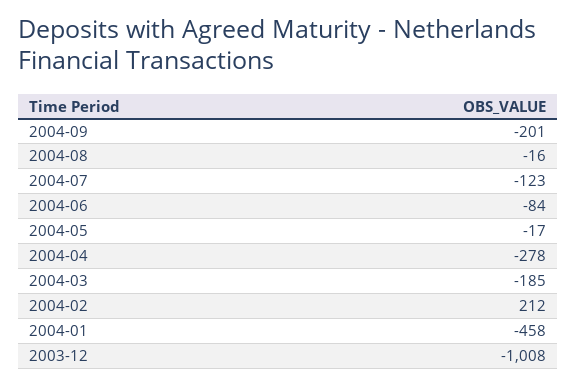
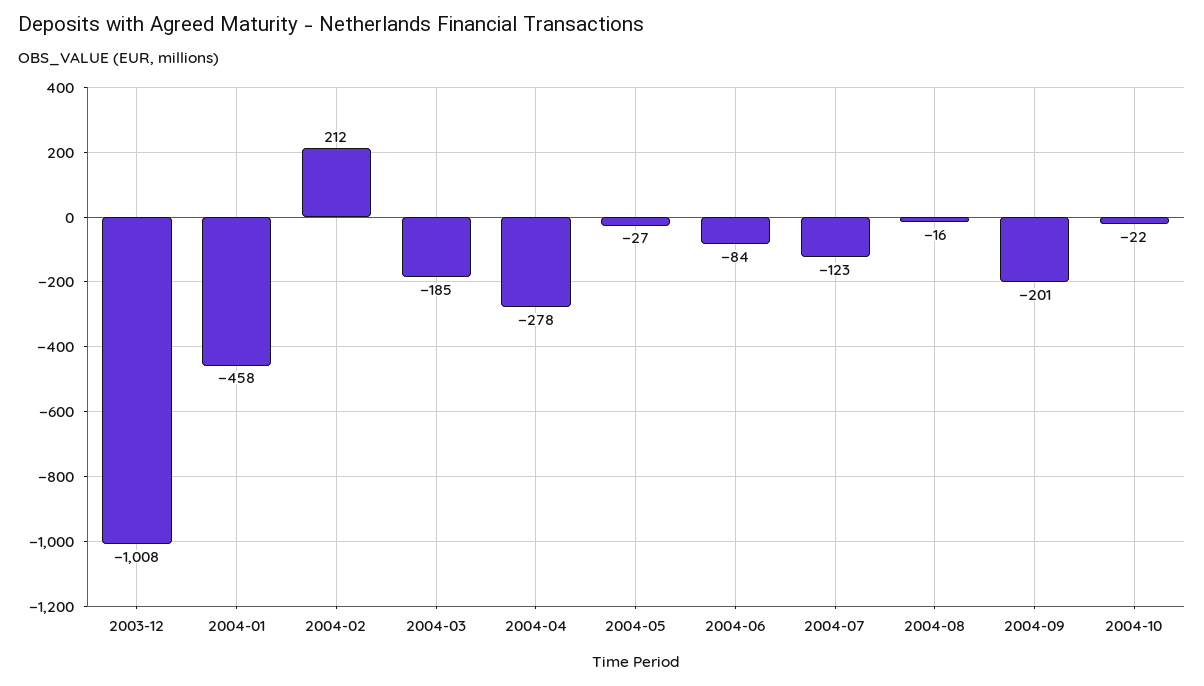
2004-05: -17 -> -27
2004-10: none -> -22

